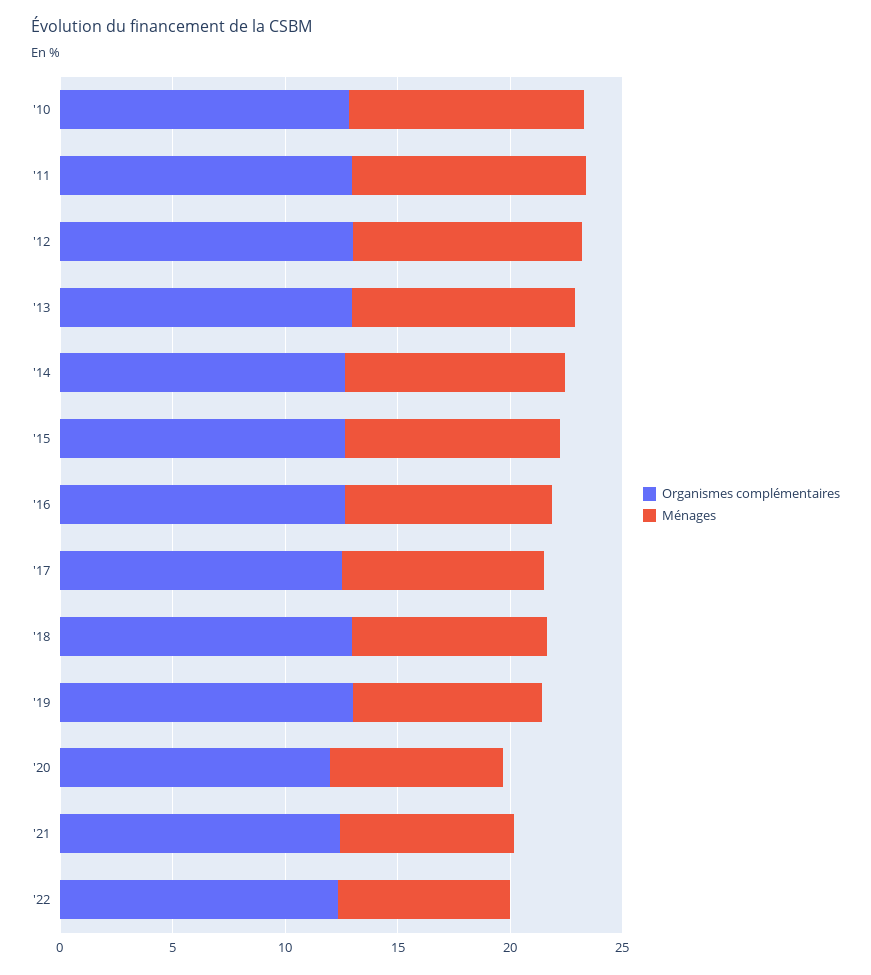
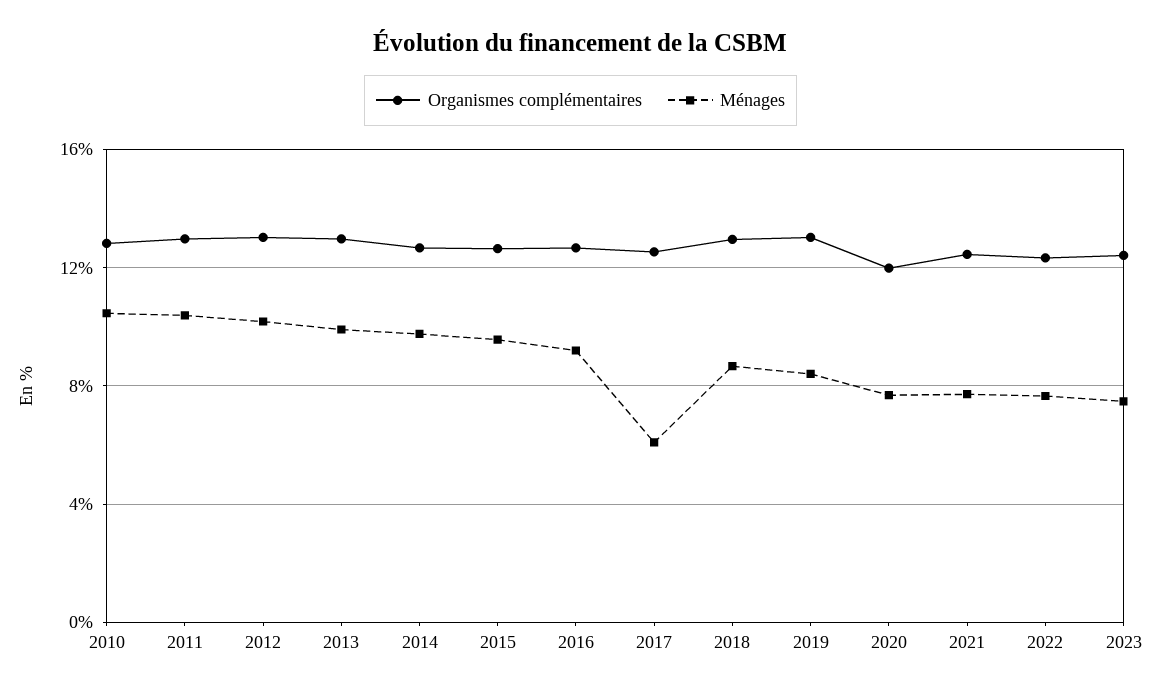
Ménages, '17: 9 -> 6
Organismes complémentaires, 2023: none -> 12.5
Ménages, 2023: none -> 7.5

